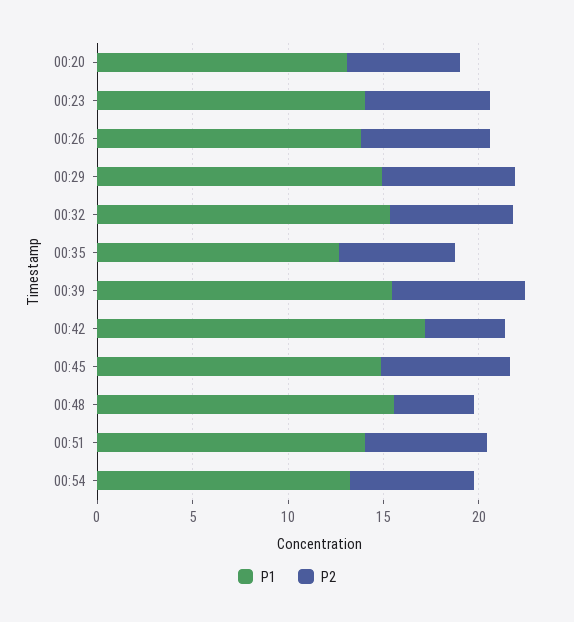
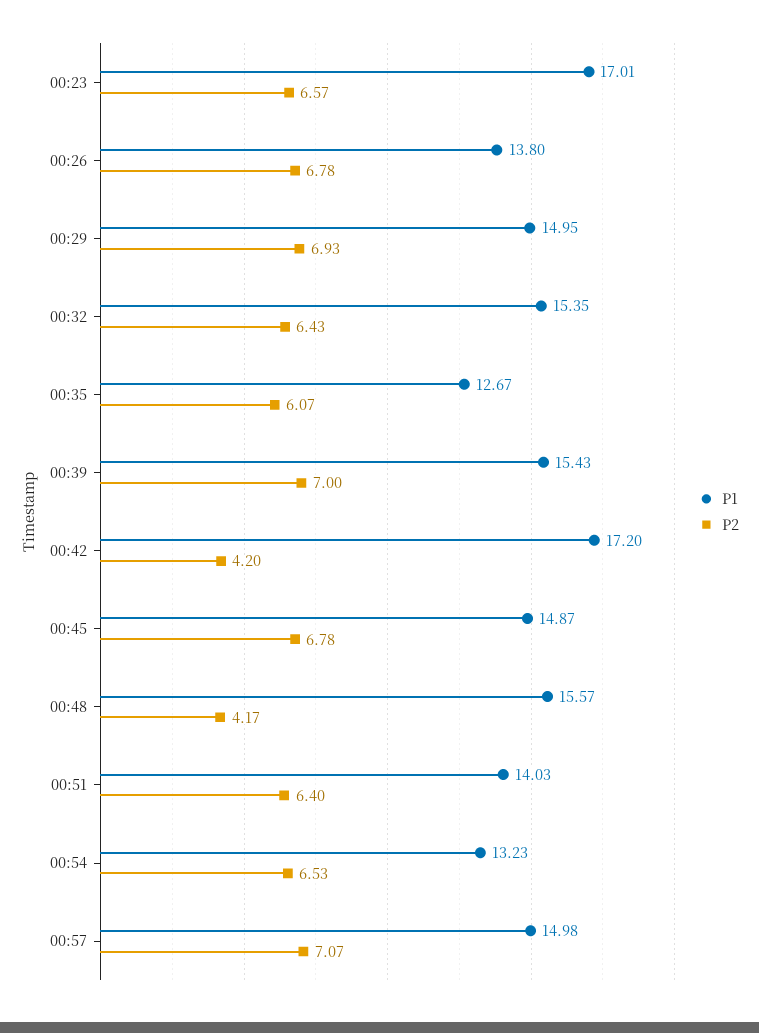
P1, 00:20: 13 -> none
P2, 00:20: 6 -> none
P1, 00:23: 14 -> 17.01
P1, 00:57: none -> 14.98
P2, 00:57: none -> 7.07

